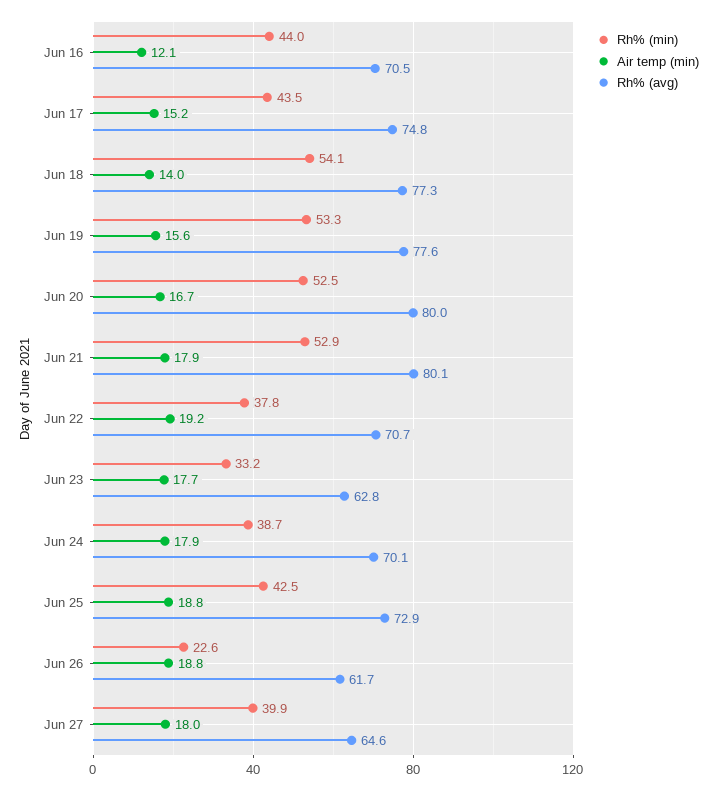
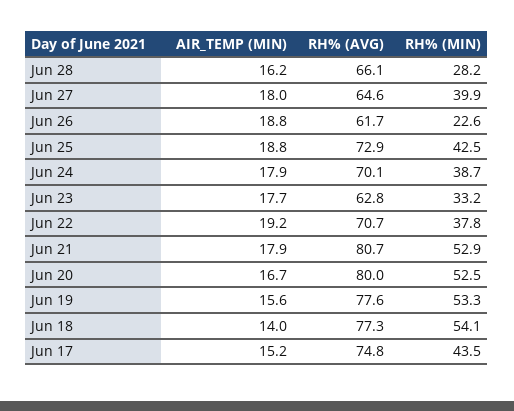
Rh% (min), Jun 16: 44 -> none
Air temp (min), Jun 16: 12.1 -> none
Rh% (avg), Jun 16: 70.5 -> none
Rh% (avg), Jun 21: 80.1 -> 80.7
Air temp (min), Jun 28: none -> 16.2
Rh% (avg), Jun 28: none -> 66.1
Rh% (min), Jun 28: none -> 28.2

